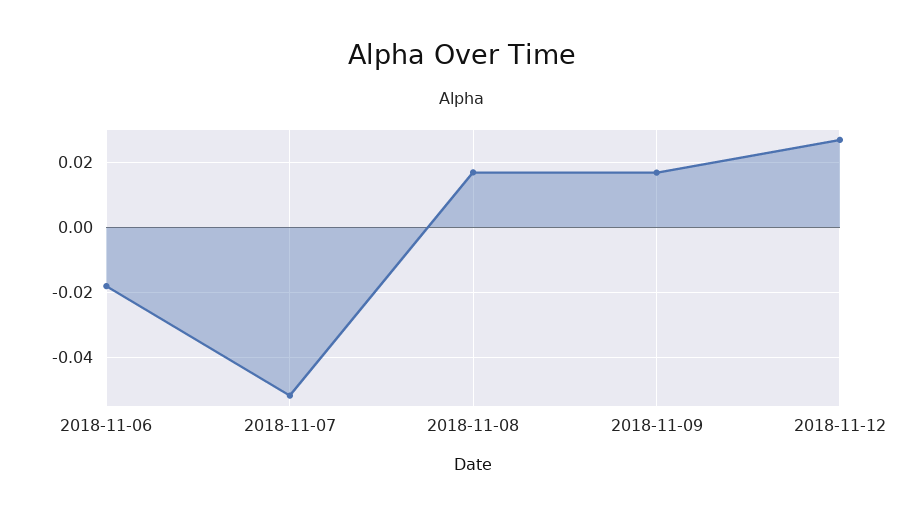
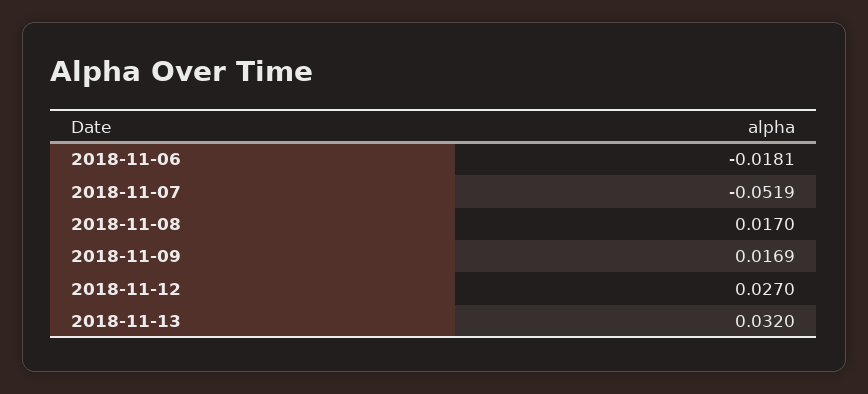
2018-11-13: none -> 0.032

